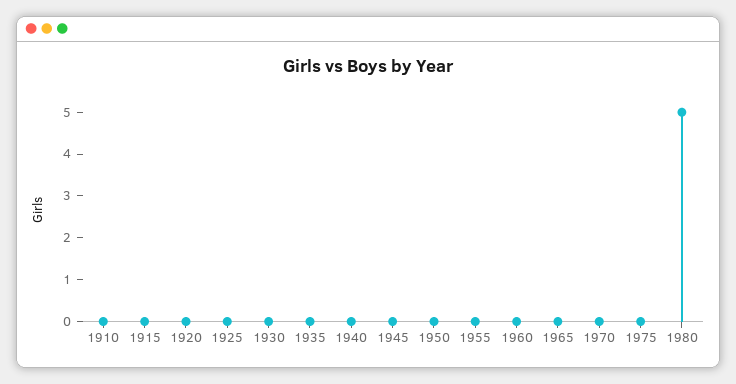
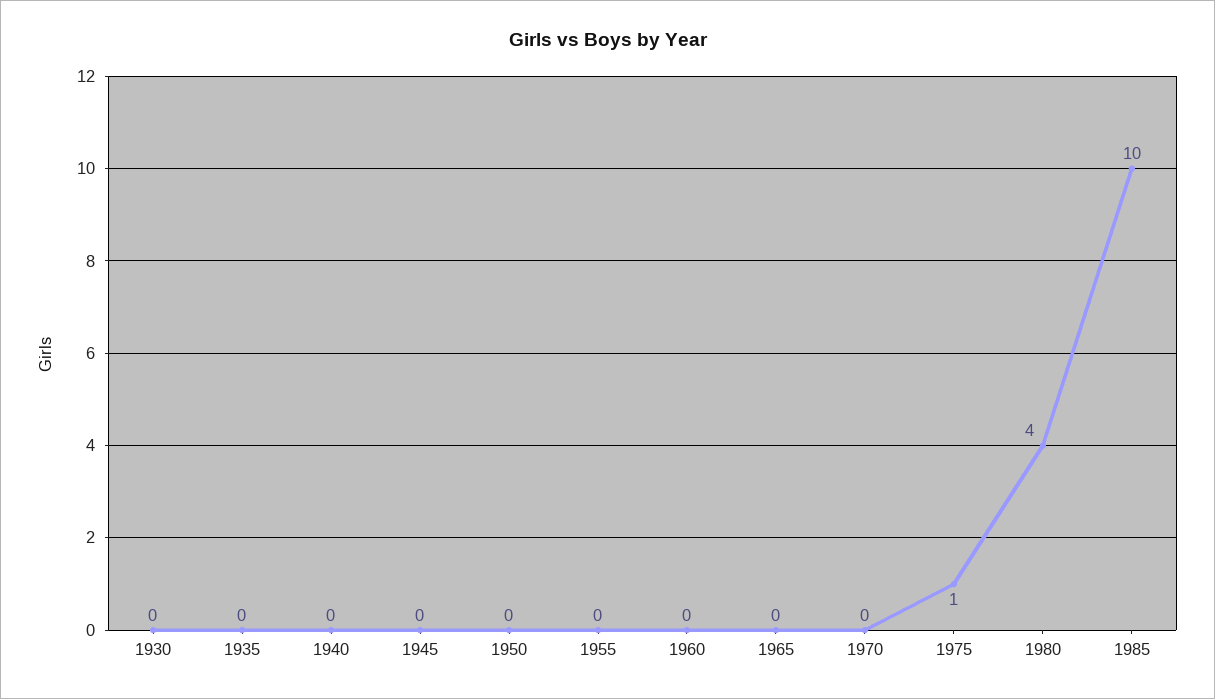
1910: 0 -> none
1915: 0 -> none
1920: 0 -> none
1925: 0 -> none
1975: 0 -> 1
1980: 5 -> 4
1985: none -> 10

